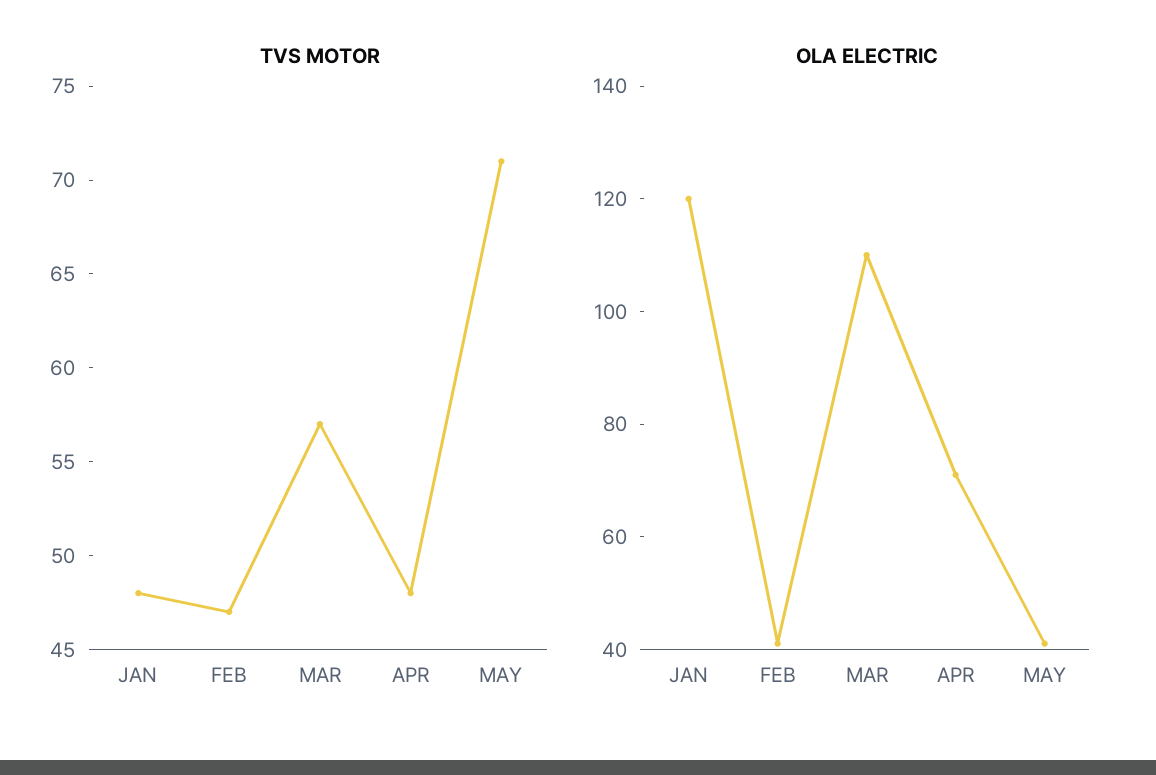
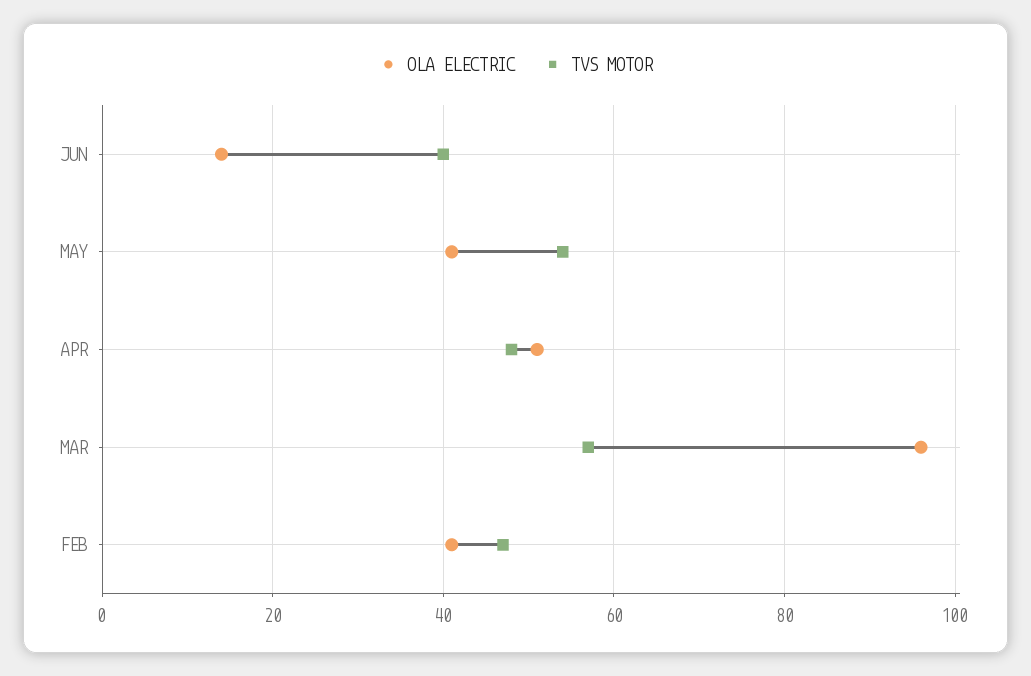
TVS MOTOR, JAN: 48 -> none
TVS MOTOR, MAY: 71 -> 55
OLA ELECTRIC, JAN: 120 -> none
OLA ELECTRIC, MAR: 110 -> 95
OLA ELECTRIC, APR: 70 -> 50
OLA ELECTRIC, JUN: none -> 15
TVS MOTOR, JUN: none -> 40

